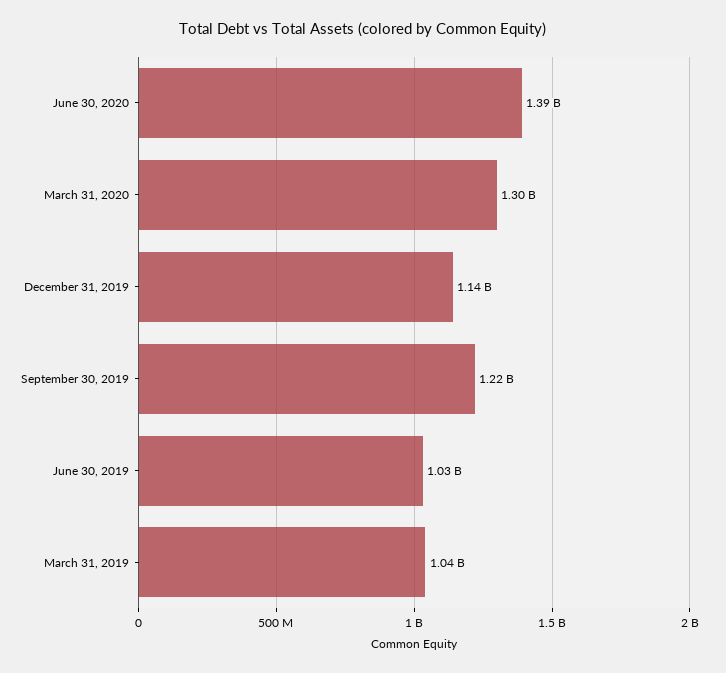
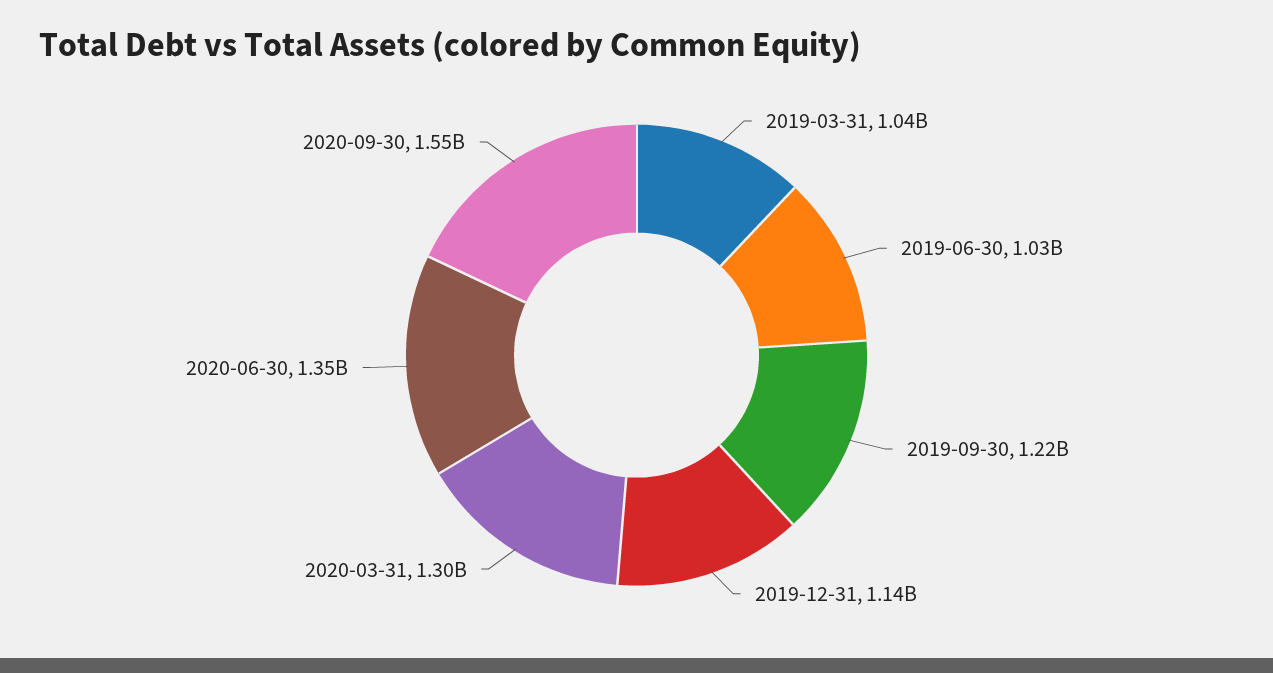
June 30, 2020: 1390000000 -> 1350000000
2020-09-30: none -> 1550000000

